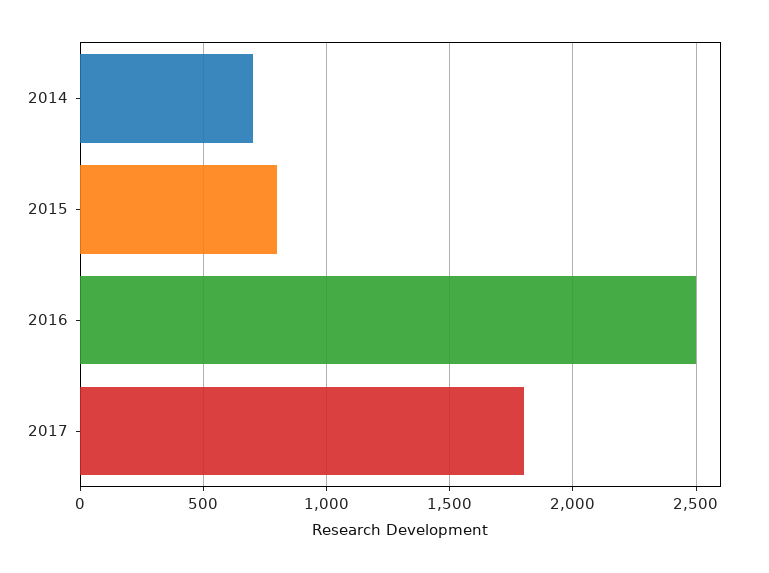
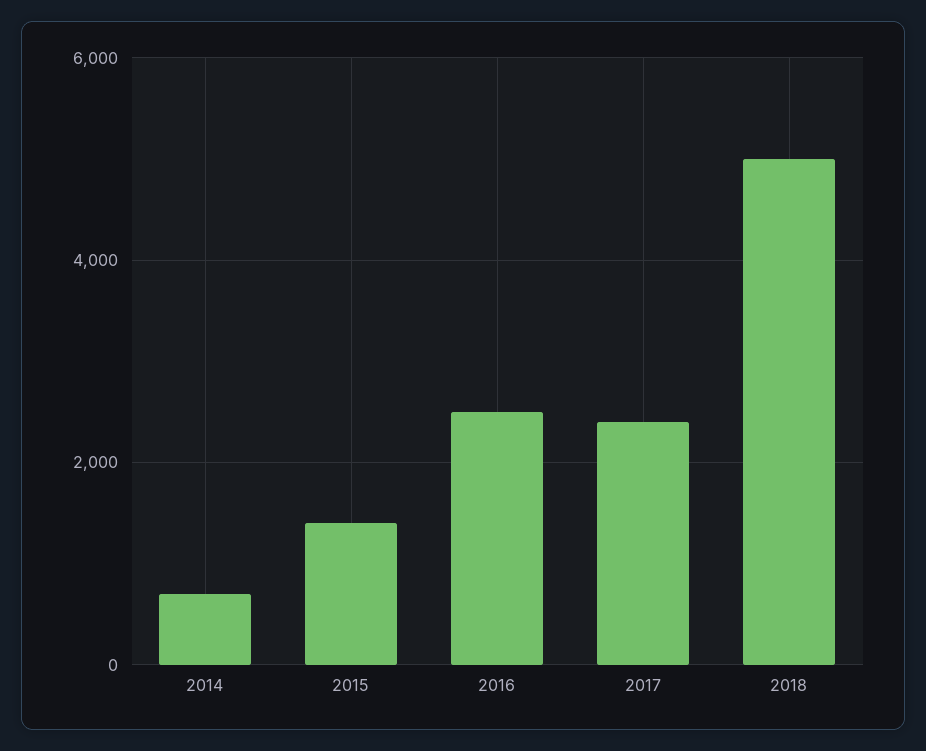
2015: 800 -> 1400
2017: 1800 -> 2400
2018: none -> 5000

